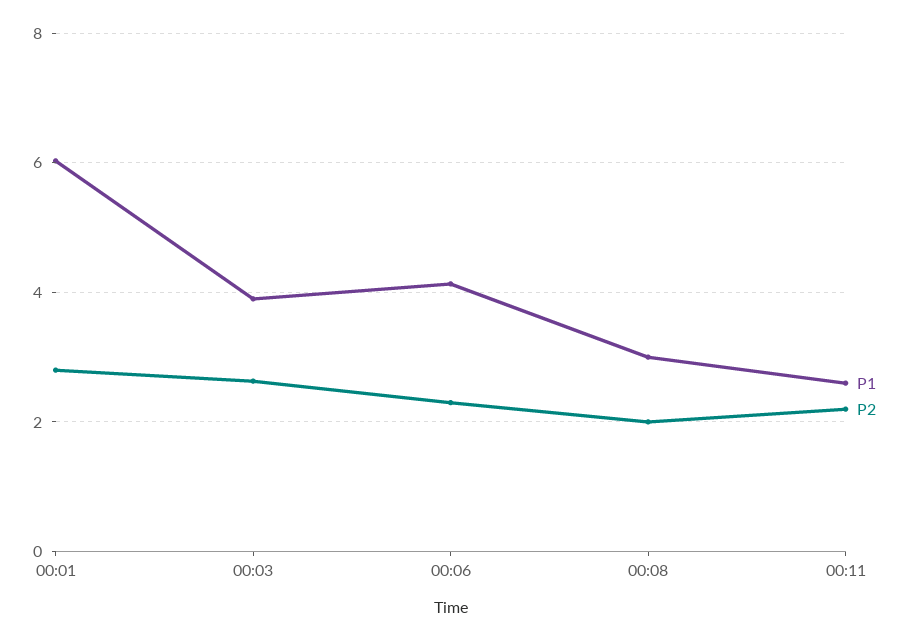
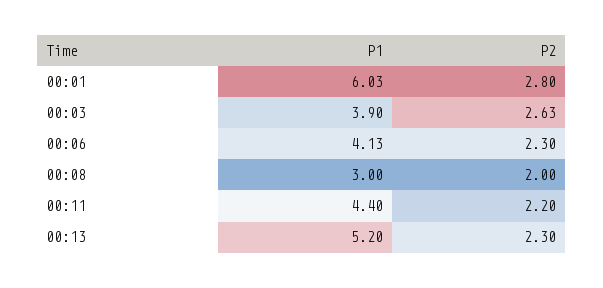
P1, 00:11: 2.6 -> 4.4
P1, 00:13: none -> 5.2
P2, 00:13: none -> 2.3

